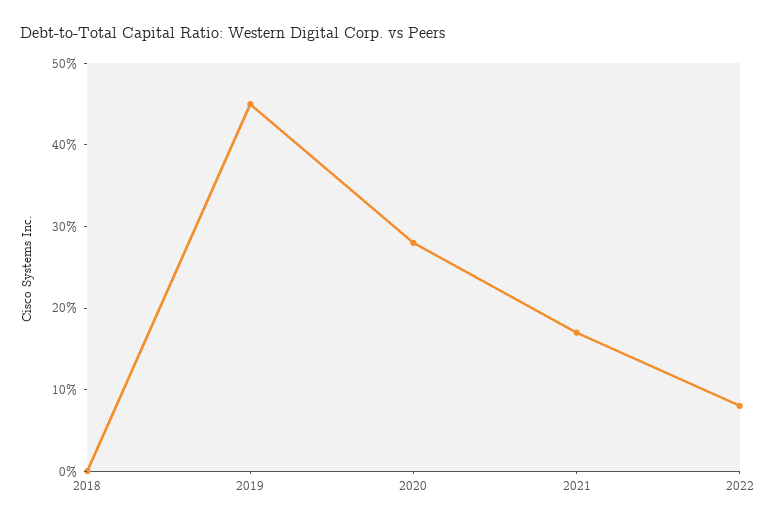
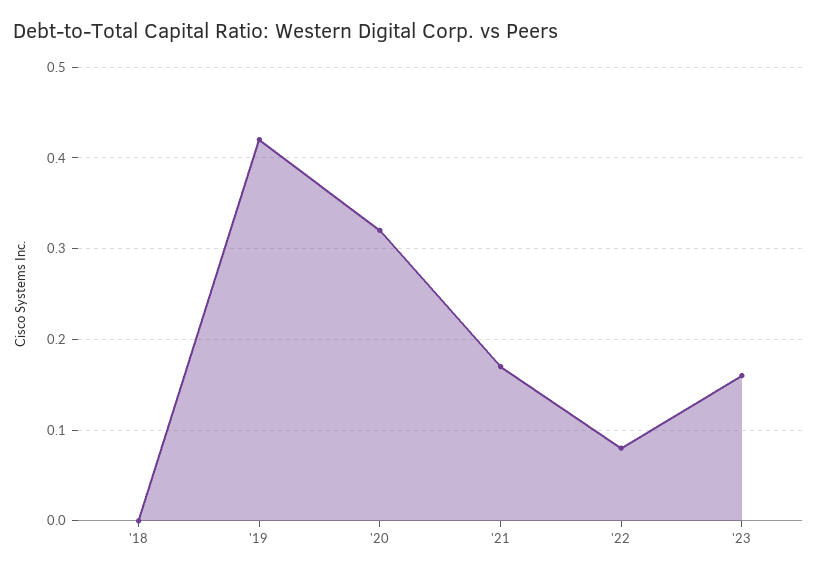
2019: 0.45 -> 0.42
2020: 0.28 -> 0.32
'23: none -> 0.16

